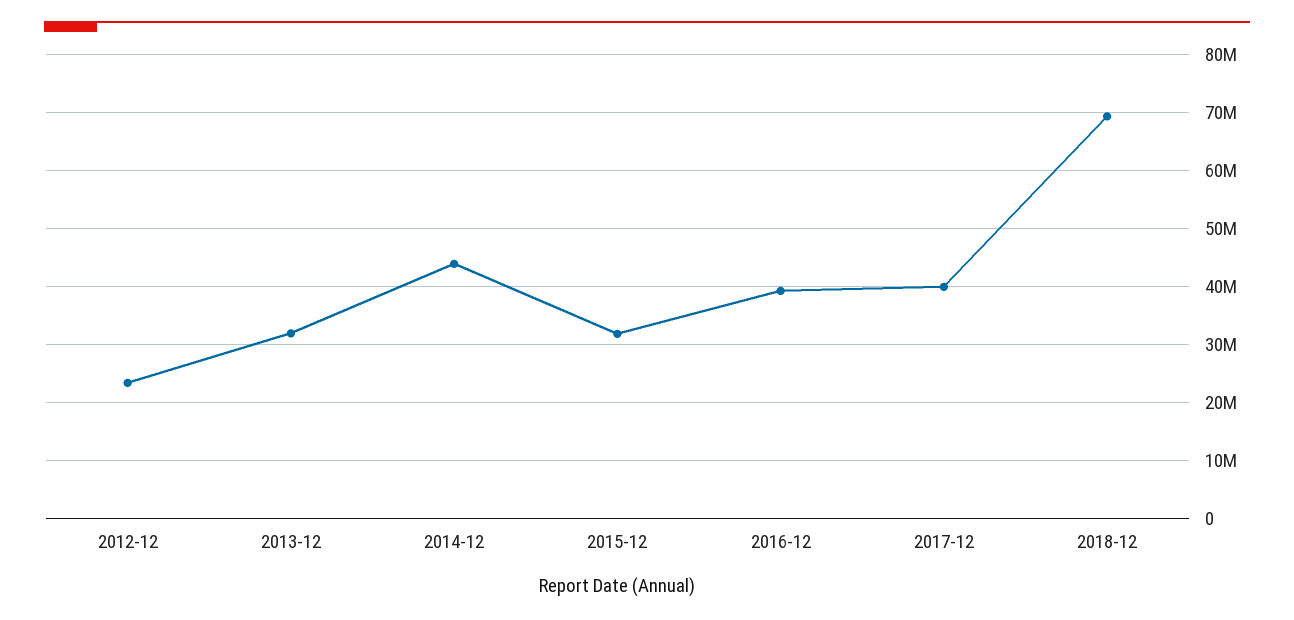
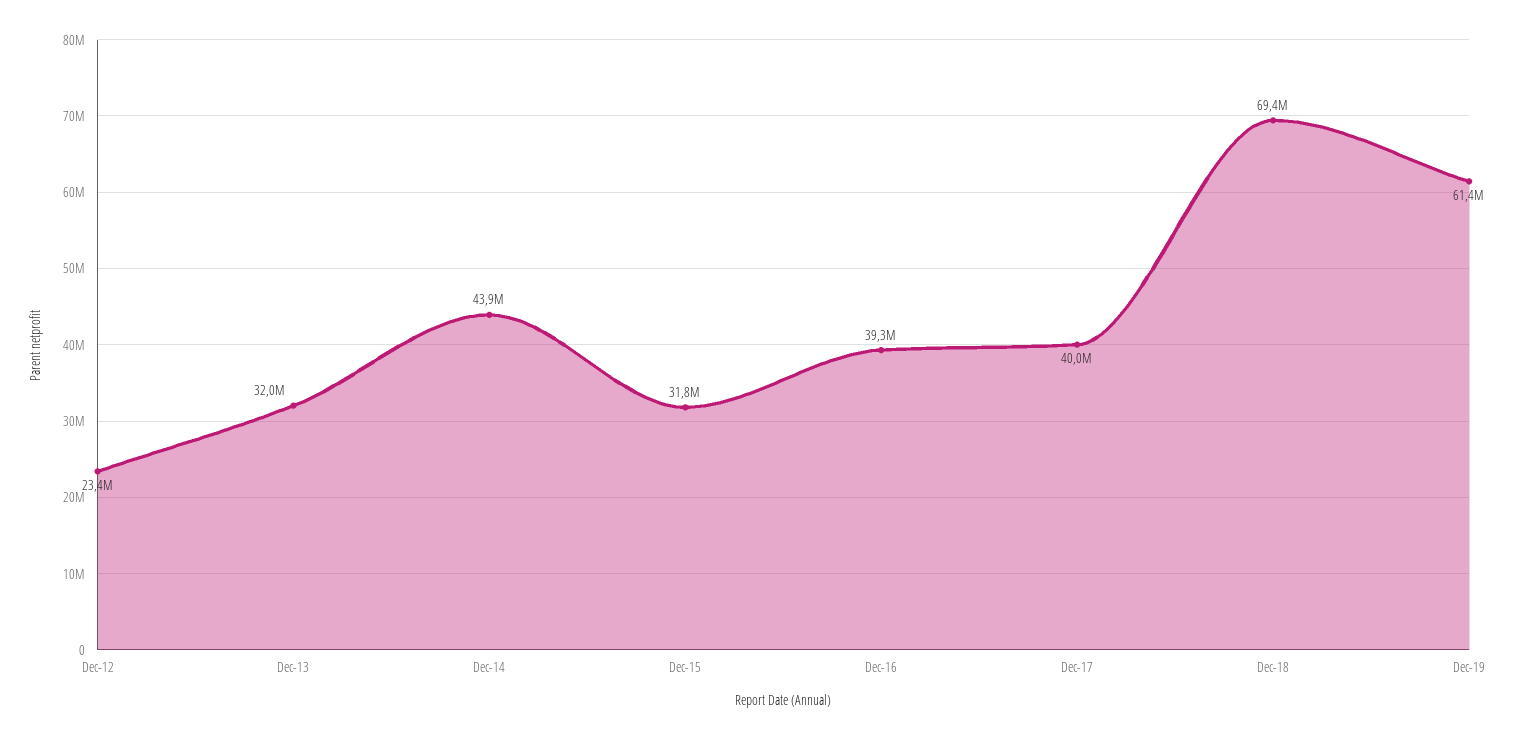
Dec-19: none -> 61400000

